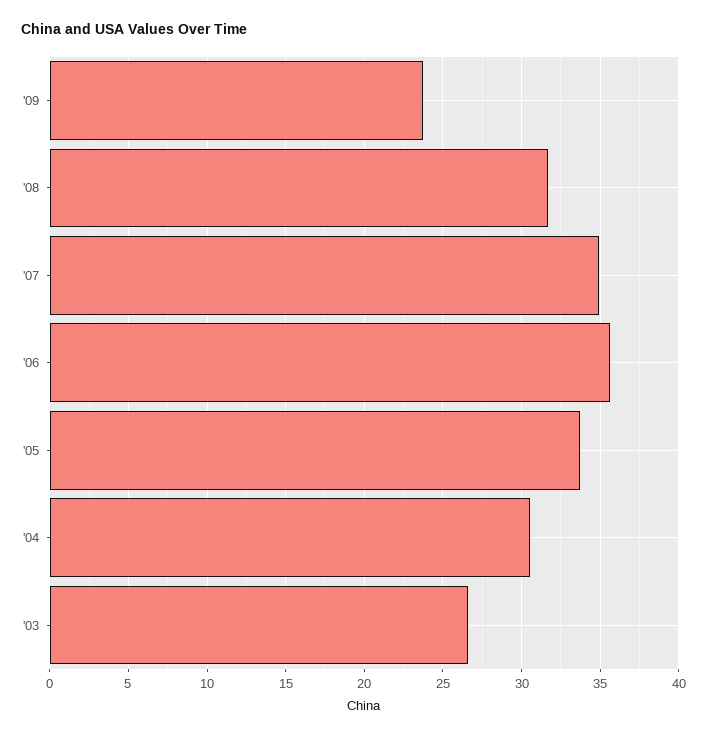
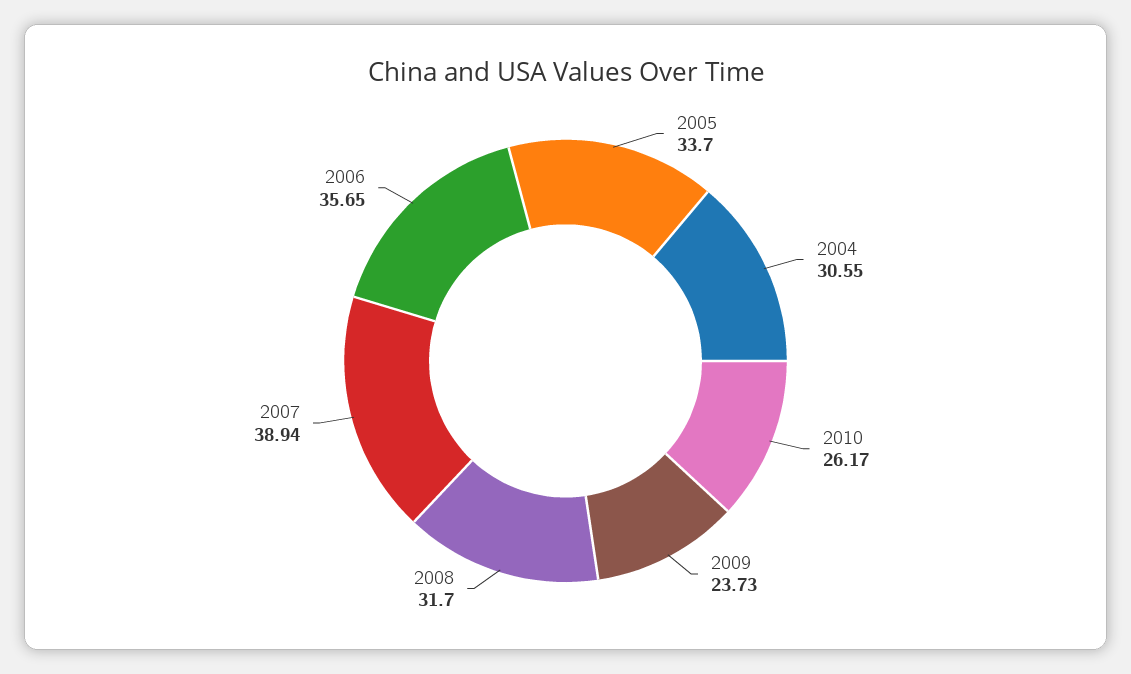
'07: 35 -> 38.94
'03: 26.5 -> none
2010: none -> 26.17

